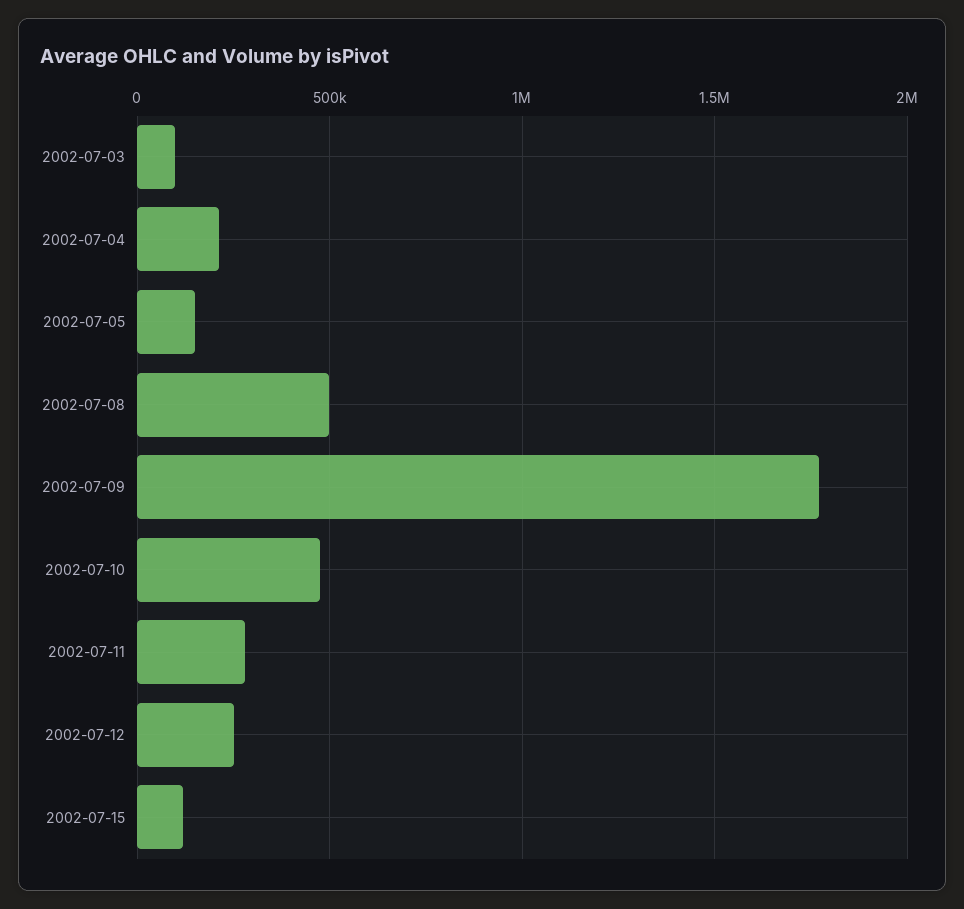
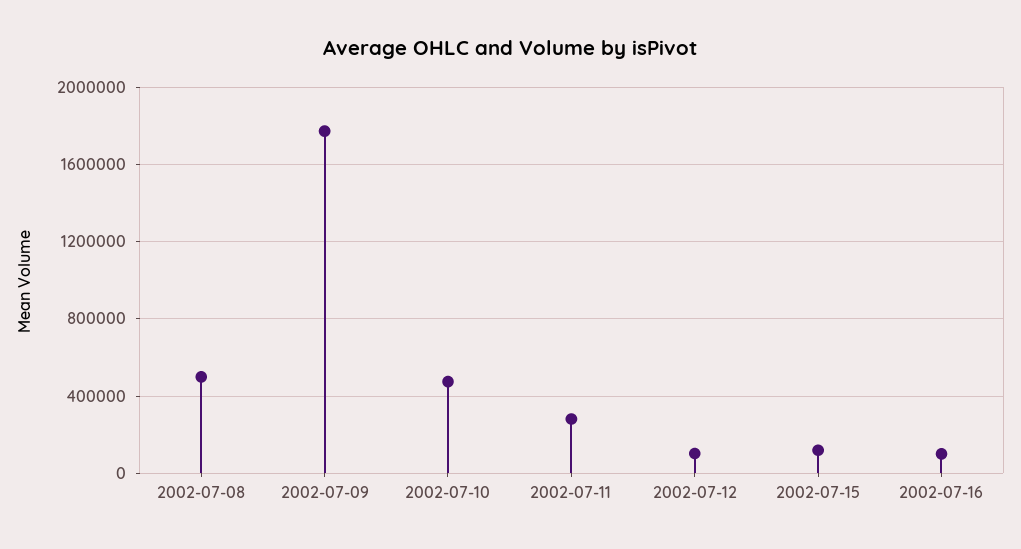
2002-07-03: 100000 -> none
2002-07-04: 200000 -> none
2002-07-05: 150000 -> none
2002-07-12: 250000 -> 100000
2002-07-16: none -> 100000

